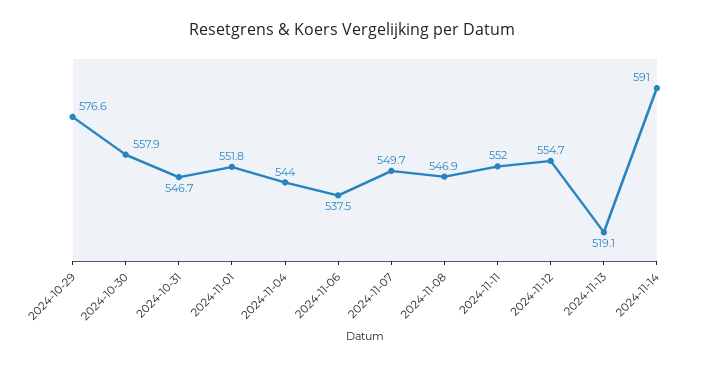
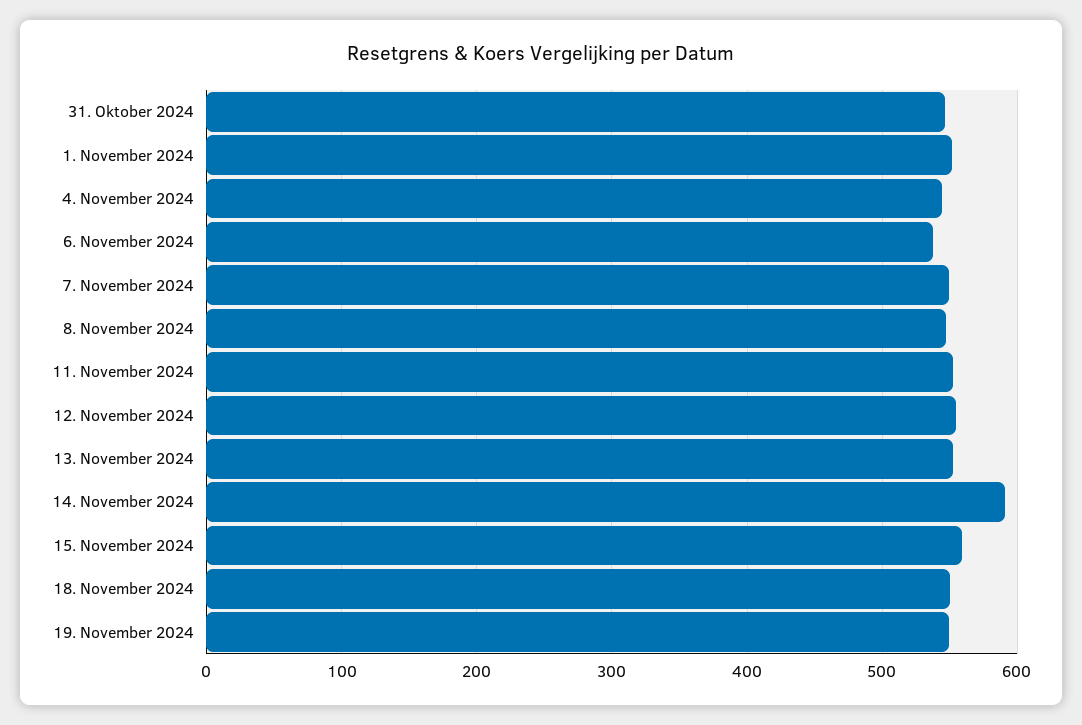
2024-10-29: 576.6 -> none
2024-10-30: 557.9 -> none
2024-11-13: 519.1 -> 550
15. November 2024: none -> 560
18. November 2024: none -> 550
19. November 2024: none -> 550

